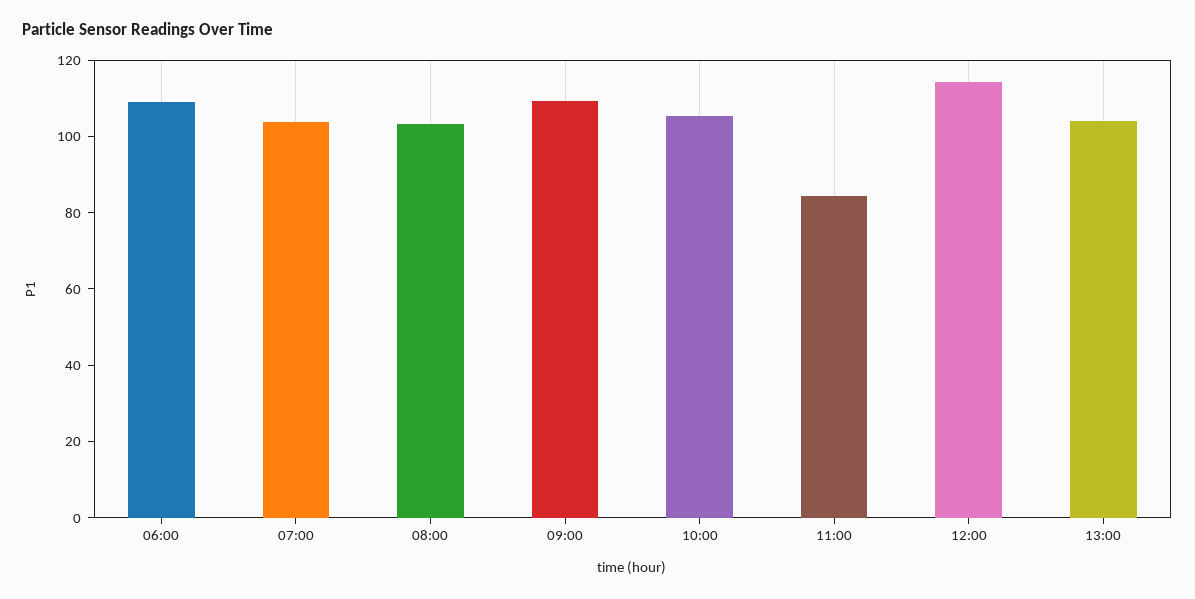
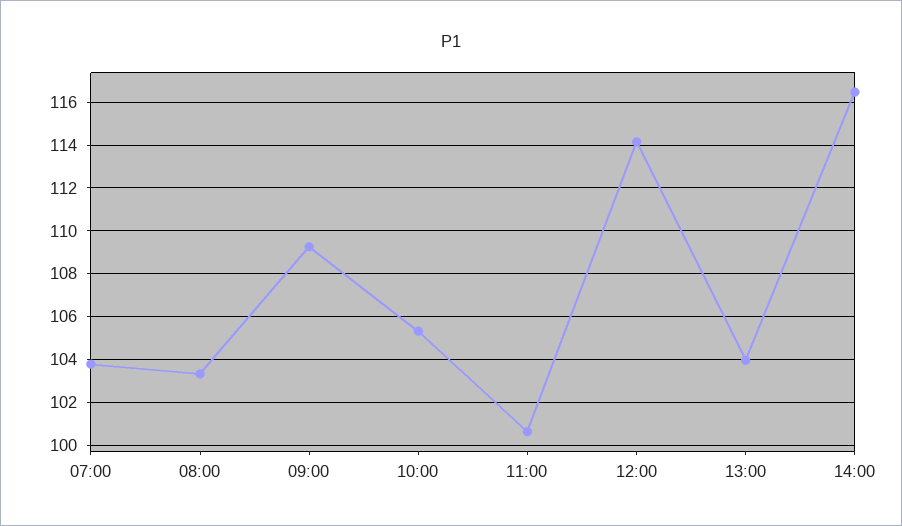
06:00: 110 -> none
11:00: 85 -> 100.5
14:00: none -> 116.5

